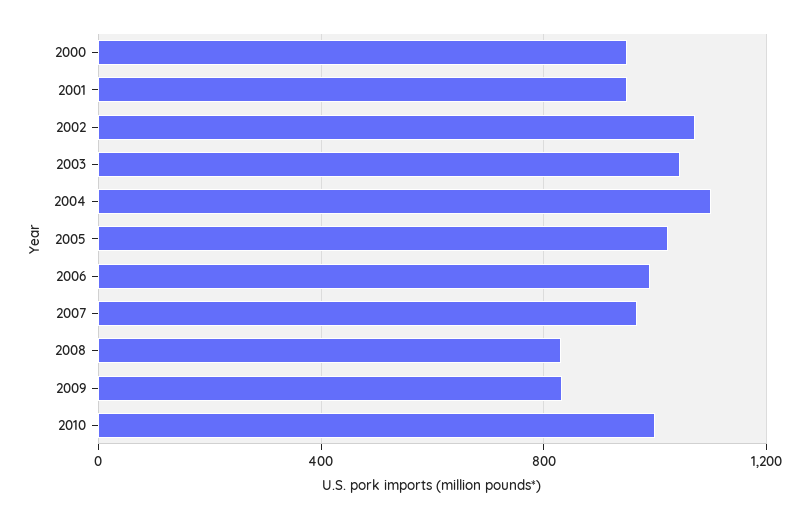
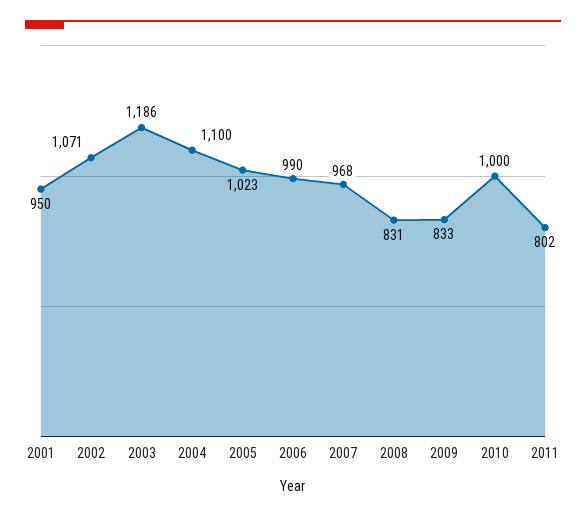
2000: 950 -> none
2003: 1050 -> 1186
2011: none -> 802

